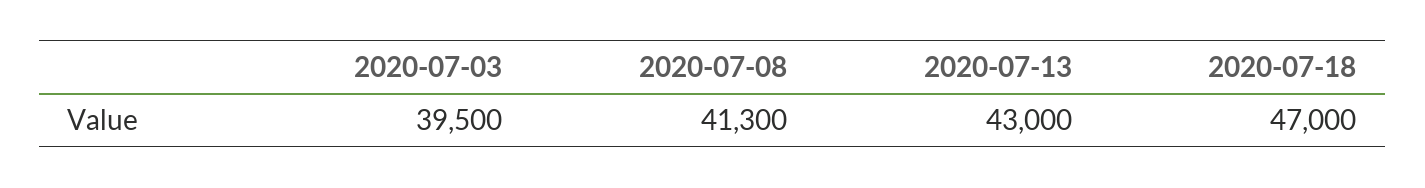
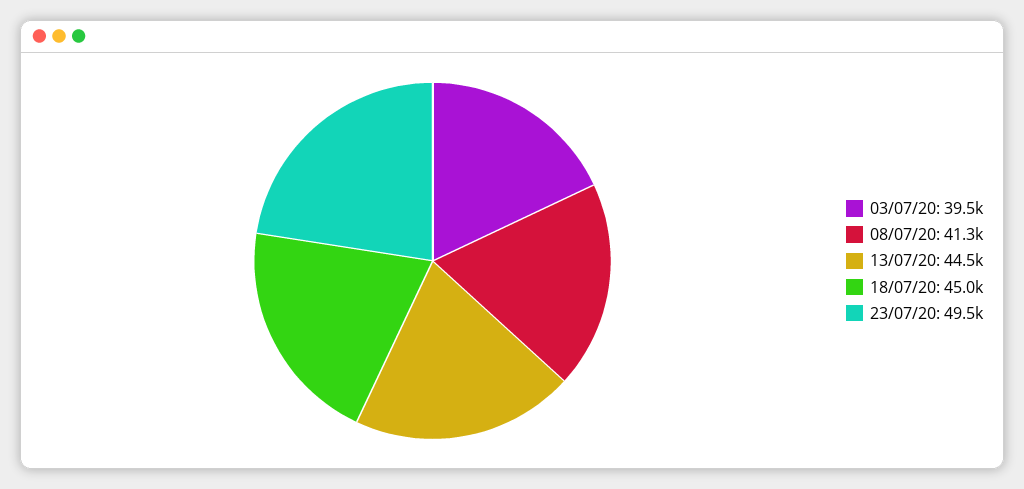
2020-07-13: 43000 -> 44500
2020-07-18: 47000 -> 45000
23/07/20: none -> 49500

